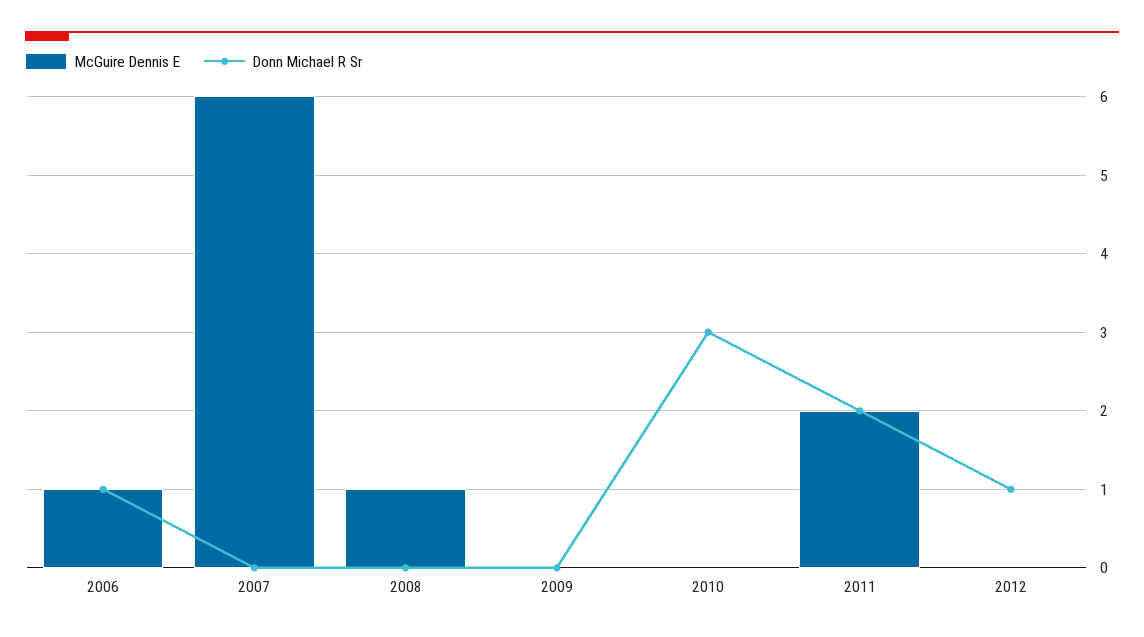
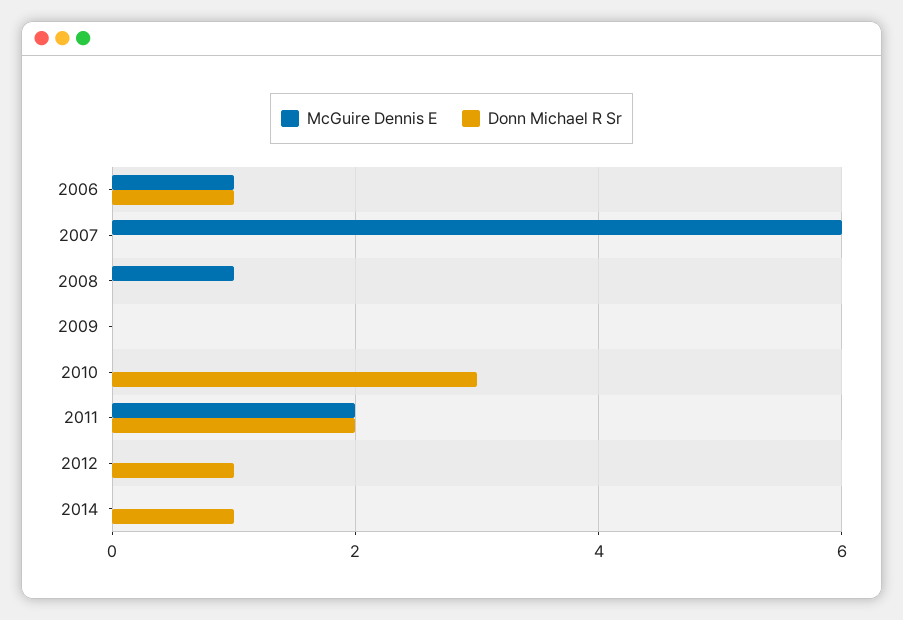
McGuire Dennis E, 2014: none -> 0
Donn Michael R Sr, 2014: none -> 1

